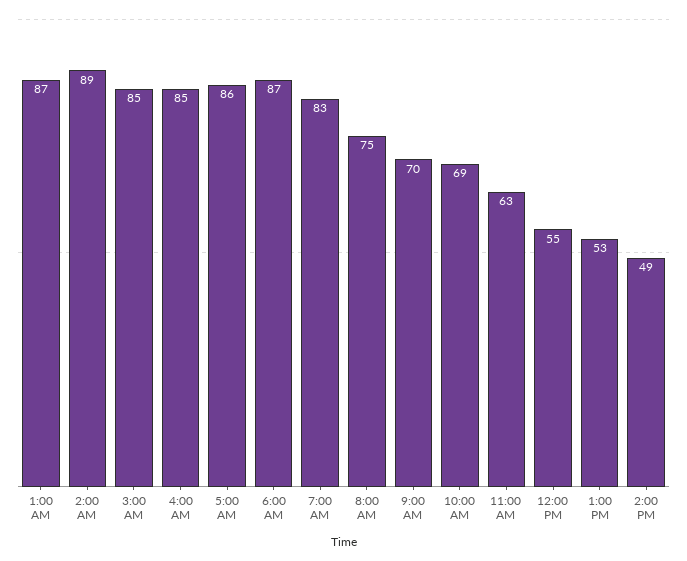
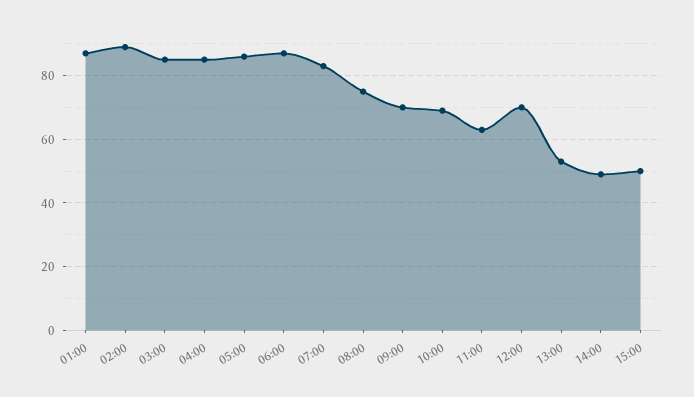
12:00 PM: 55 -> 70
15:00: none -> 50

